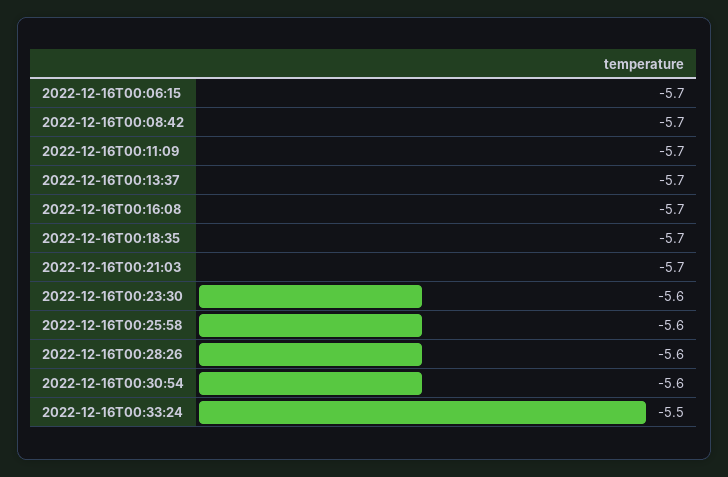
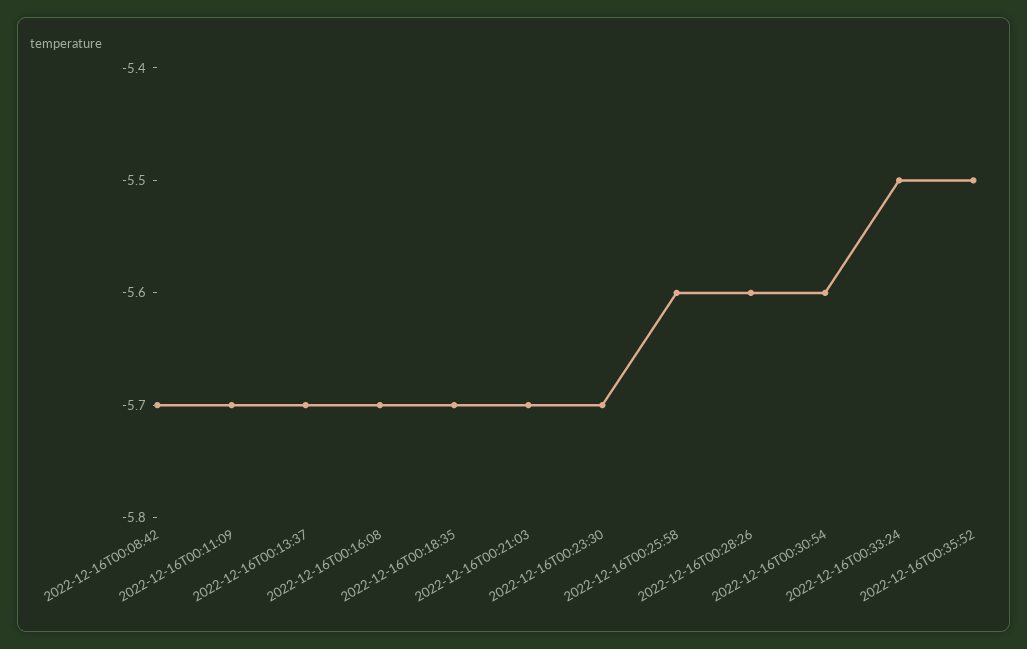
2022-12-16T00:06:15: -5.7 -> none
2022-12-16T00:23:30: -5.6 -> -5.7
2022-12-16T00:35:52: none -> -5.5

